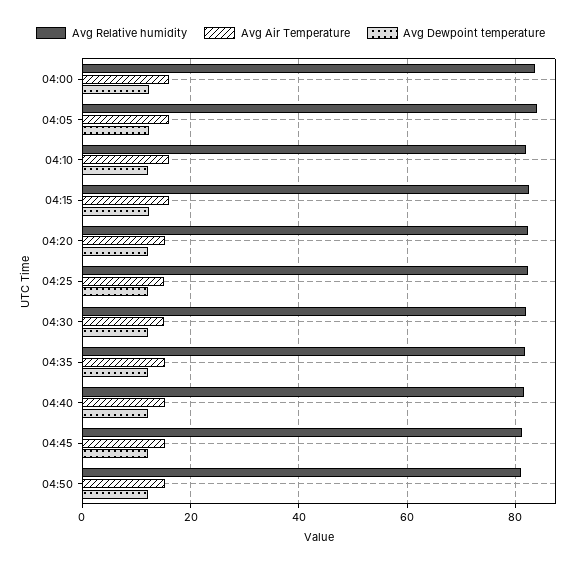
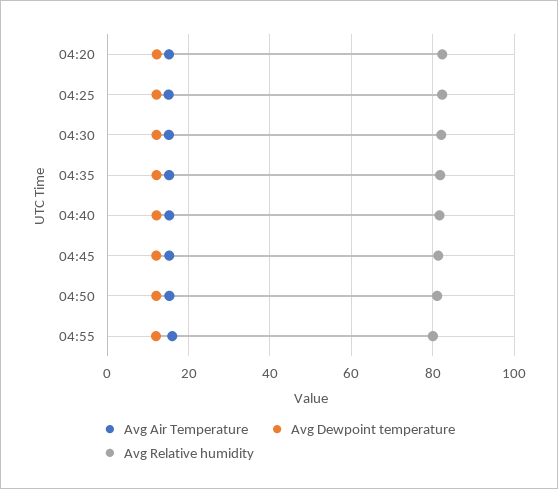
Avg Relative humidity, 04:00: 84 -> none
Avg Air Temperature, 04:00: 16 -> none
Avg Dewpoint temperature, 04:00: 12 -> none
Avg Relative humidity, 04:05: 84 -> none
Avg Air Temperature, 04:05: 16 -> none
Avg Dewpoint temperature, 04:05: 12 -> none
Avg Relative humidity, 04:10: 82 -> none
Avg Air Temperature, 04:10: 16 -> none
Avg Dewpoint temperature, 04:10: 12 -> none
Avg Relative humidity, 04:15: 82 -> none
Avg Air Temperature, 04:15: 16 -> none
Avg Dewpoint temperature, 04:15: 12 -> none
Avg Air Temperature, 04:55: none -> 16
Avg Dewpoint temperature, 04:55: none -> 12
Avg Relative humidity, 04:55: none -> 80

